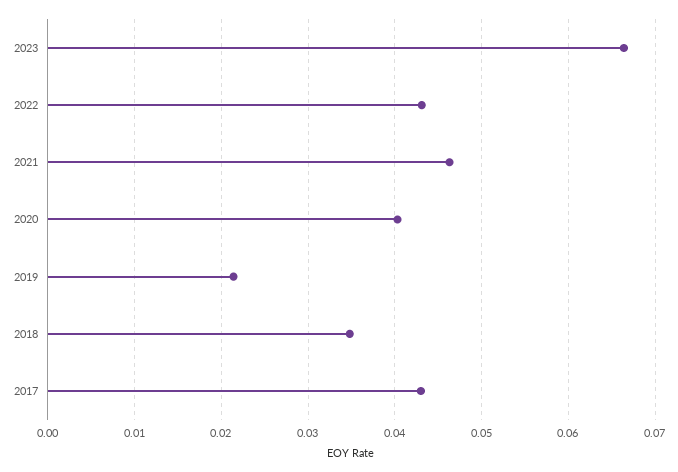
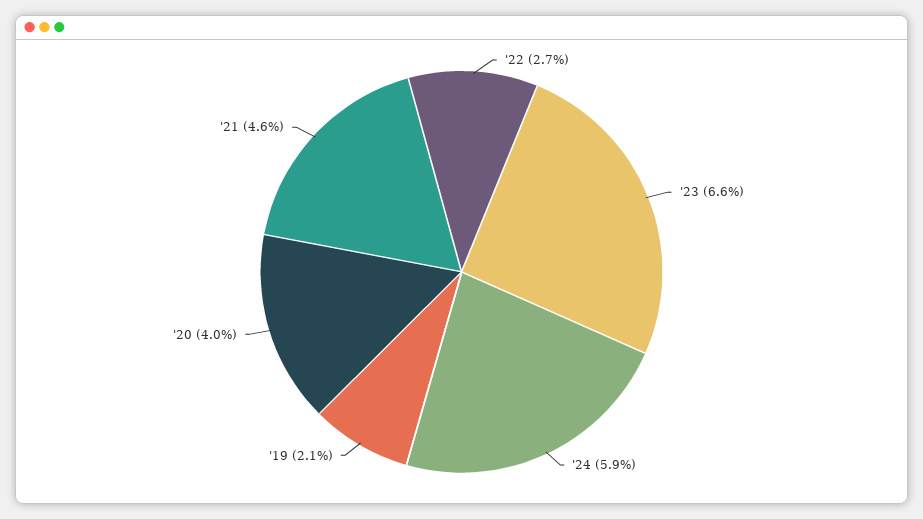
2022: 0.043 -> 0.027
2018: 0.035 -> none
2017: 0.043 -> none
'24: none -> 0.059

